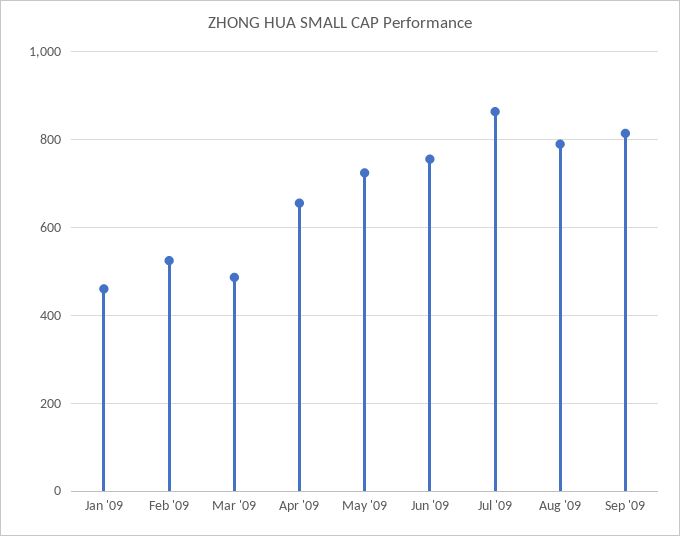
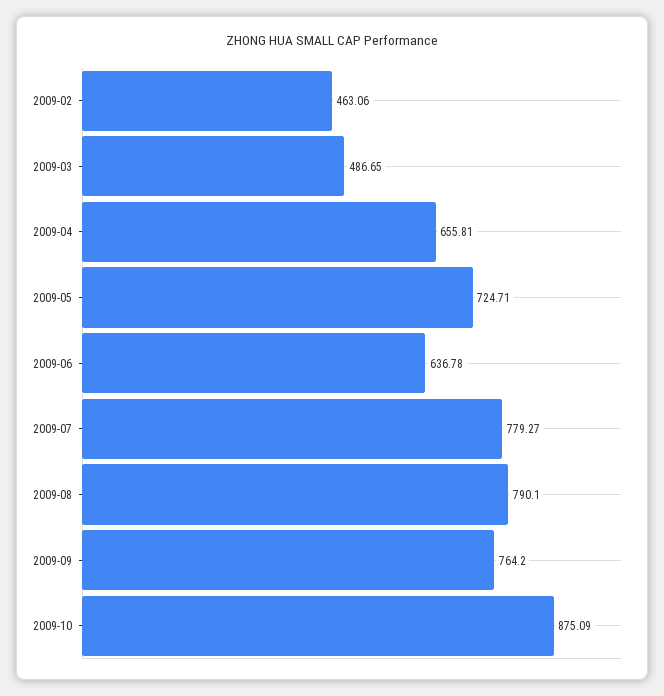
Jan '09: 460 -> none
Feb '09: 520 -> 463.06
Jun '09: 760 -> 636.78
Jul '09: 860 -> 779.27
Sep '09: 820 -> 764.2
2009-10: none -> 875.09

